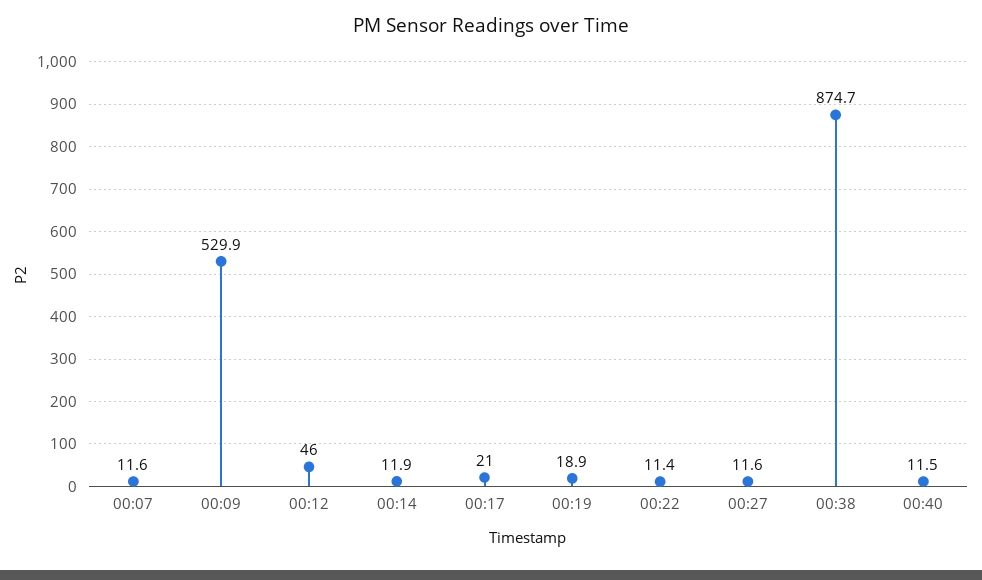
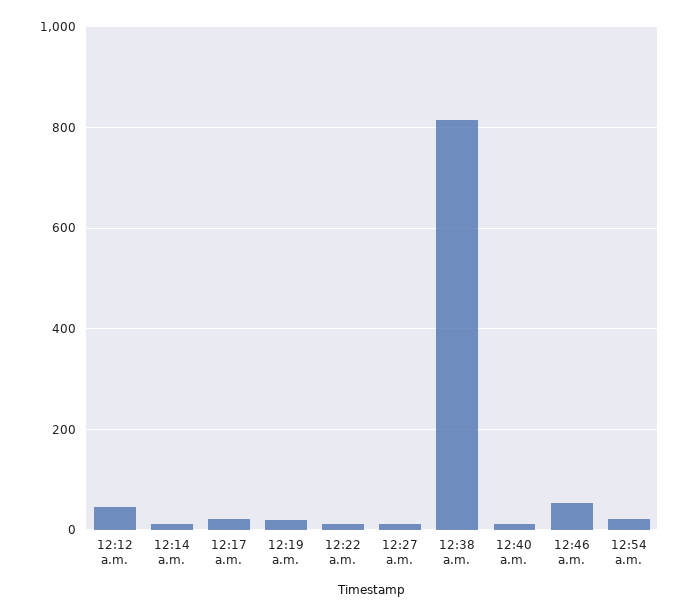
00:07: 11.6 -> none
00:09: 529.9 -> none
00:38: 874.7 -> 820
12:46 a.m.: none -> 60
12:54 a.m.: none -> 20

